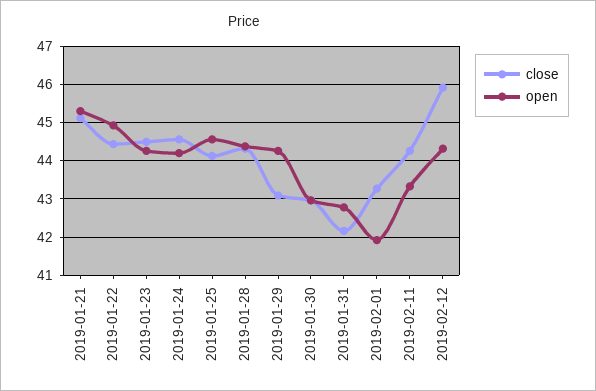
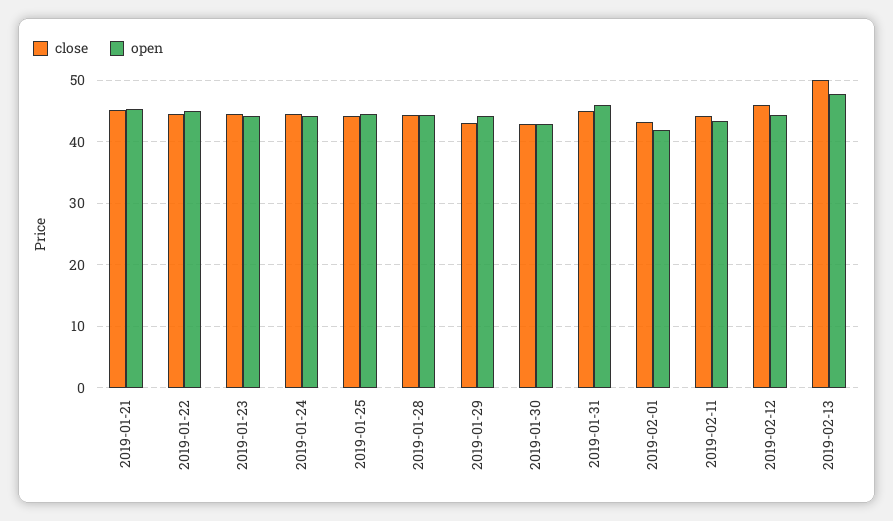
close, 2019-01-31: 42.2 -> 45
open, 2019-01-31: 42.8 -> 46
close, 2019-02-13: none -> 50
open, 2019-02-13: none -> 48

